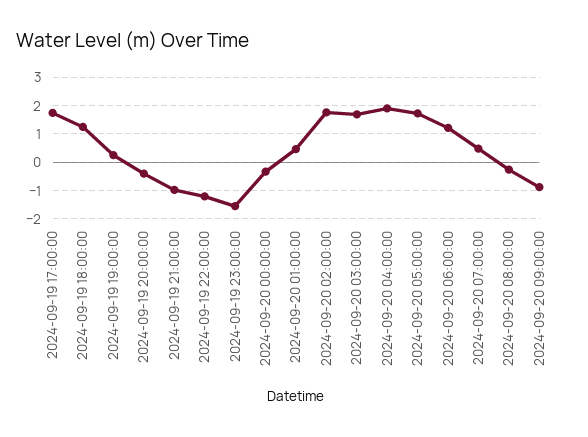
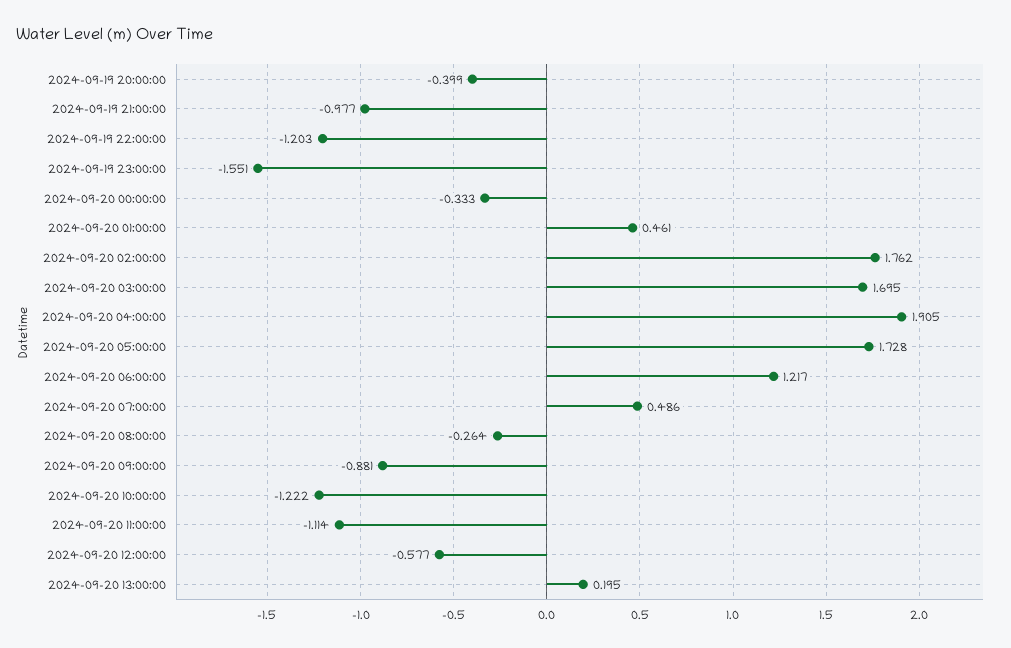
2024-09-19 17:00:00: 1.75 -> none
2024-09-19 18:00:00: 1.25 -> none
2024-09-19 19:00:00: 0.25 -> none
2024-09-20 10:00:00: none -> -1.222
2024-09-20 11:00:00: none -> -1.114
2024-09-20 12:00:00: none -> -0.577
2024-09-20 13:00:00: none -> 0.195

